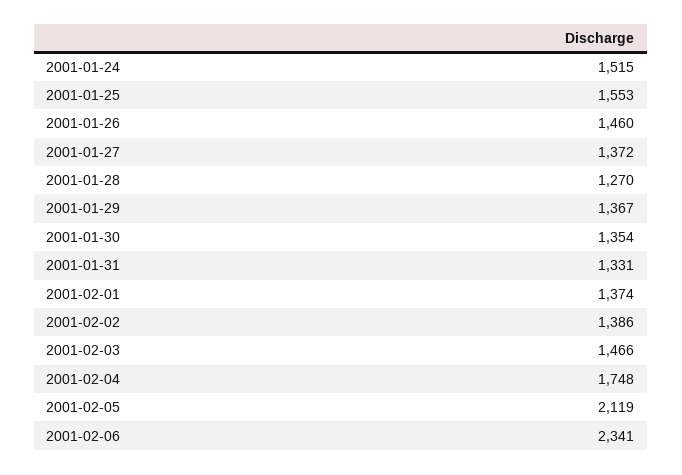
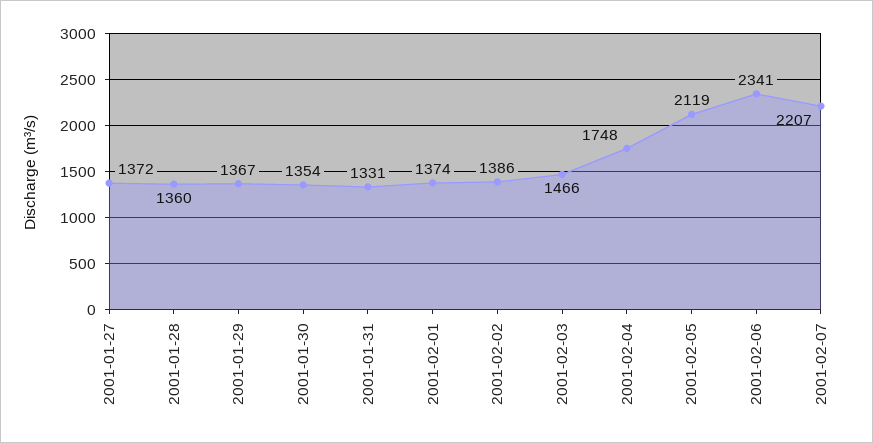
2001-01-24: 1515 -> none
2001-01-25: 1553 -> none
2001-01-26: 1460 -> none
2001-01-28: 1270 -> 1360
2001-02-07: none -> 2207

